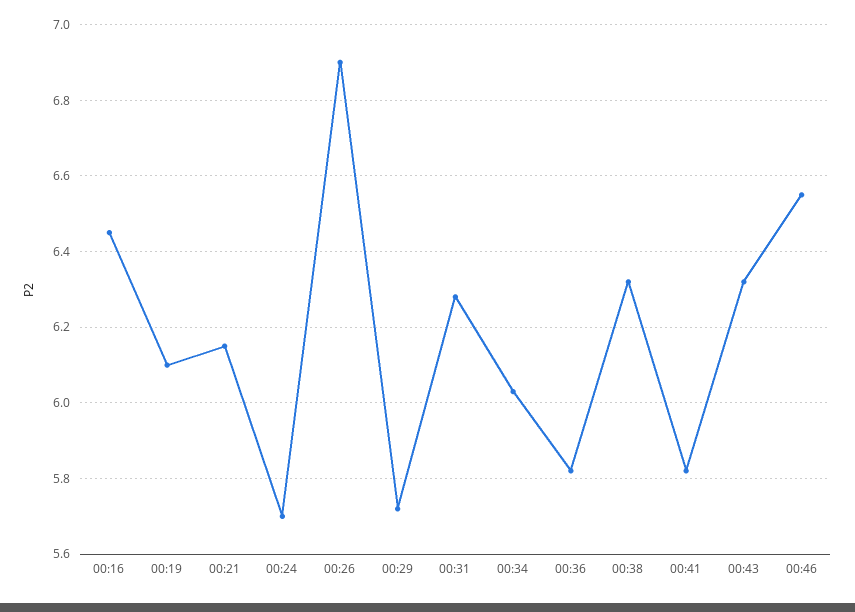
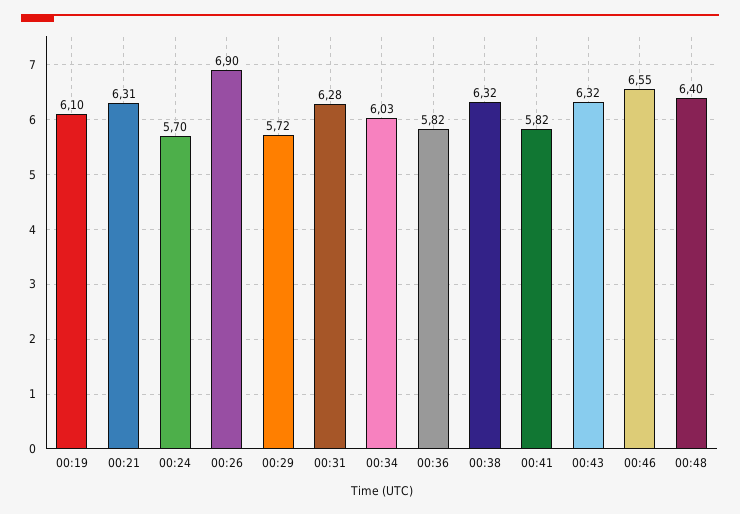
00:16: 6.45 -> none
00:21: 6.15 -> 6.31
00:48: none -> 6.4

